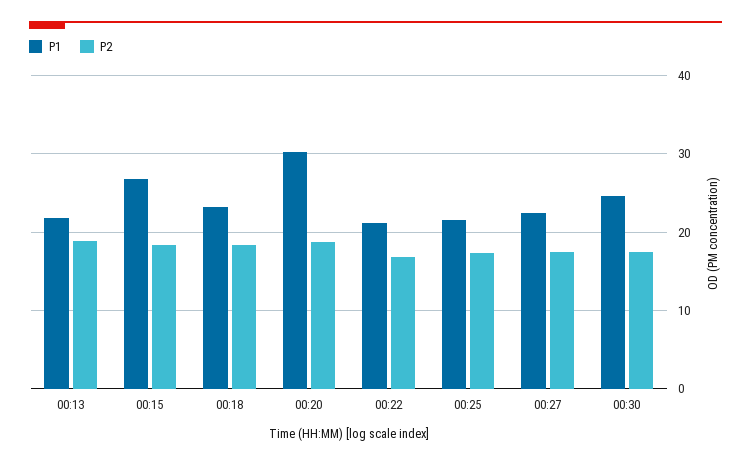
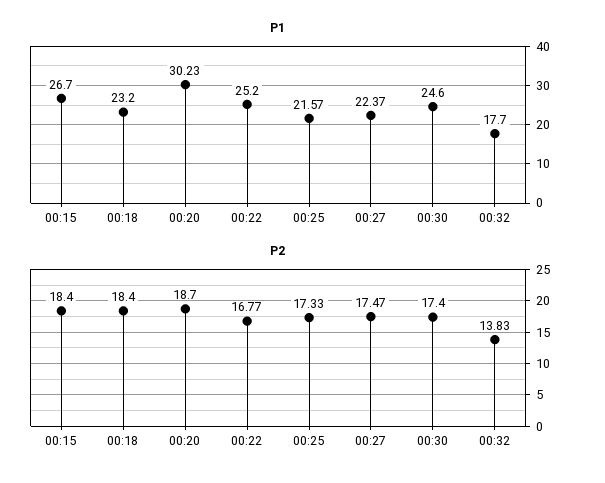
P1, 00:13: 22 -> none
P2, 00:13: 19 -> none
P1, 00:22: 21 -> 25.2
P1, 00:32: none -> 17.7
P2, 00:32: none -> 13.83

